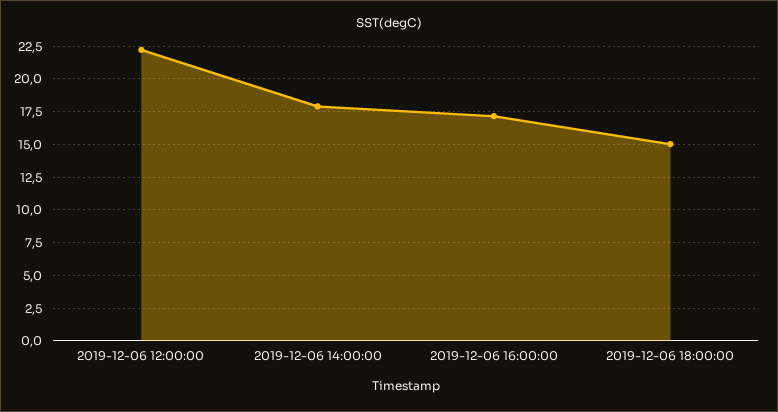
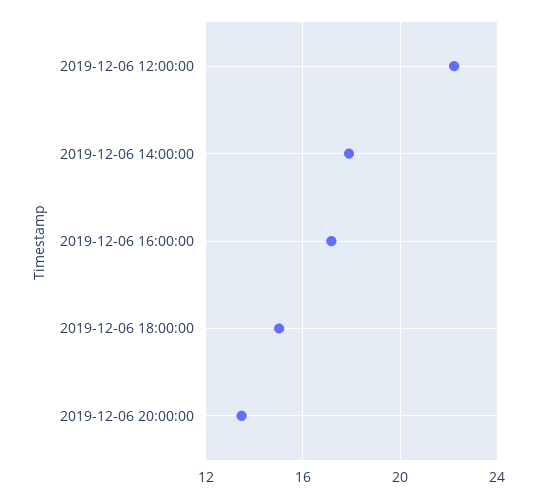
2019-12-06 20:00:00: none -> 13.5

